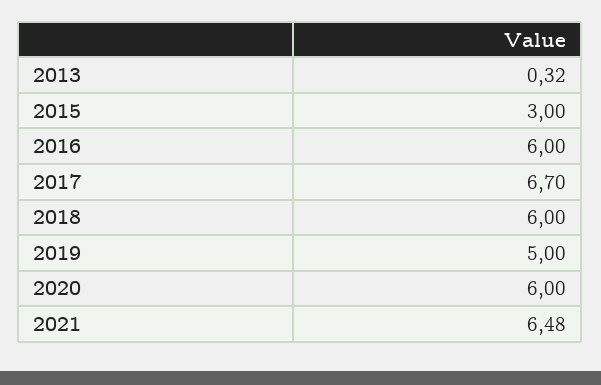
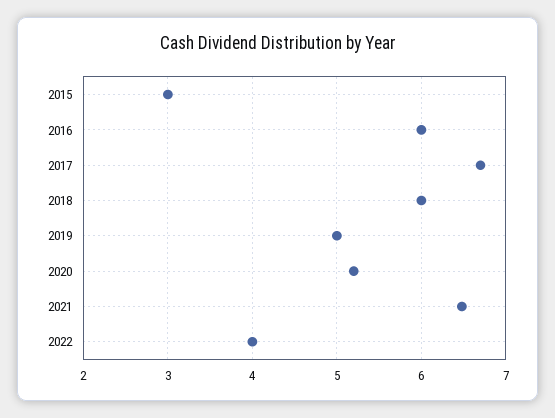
2013: 0.32 -> none
2020: 6 -> 5.2
2022: none -> 4

